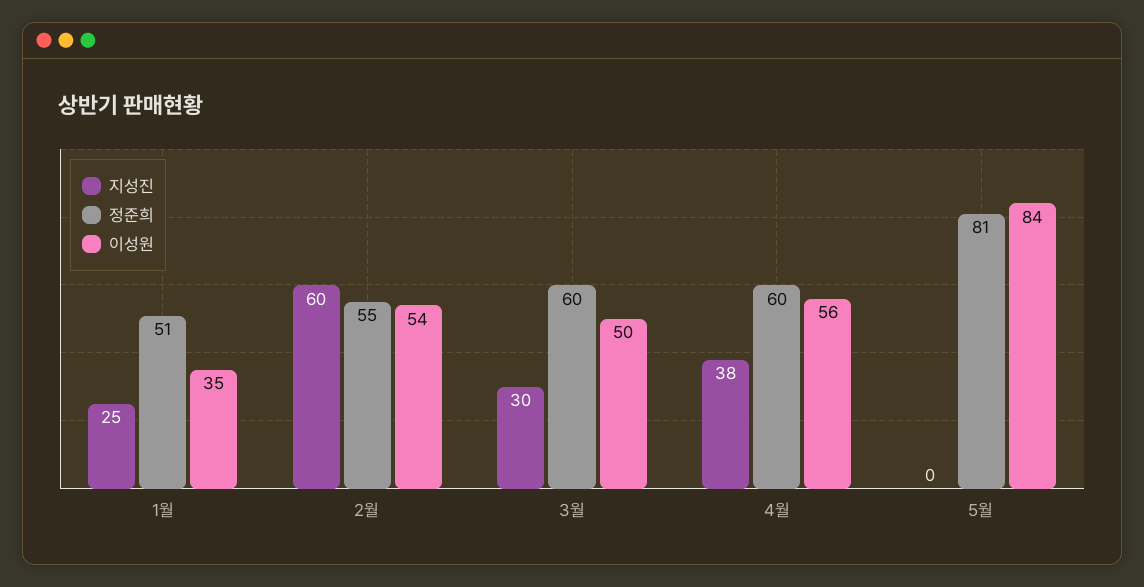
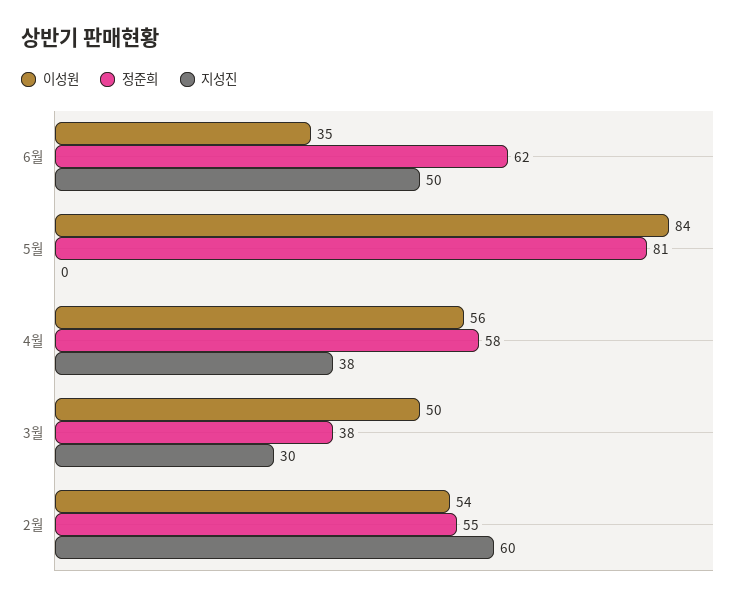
지성진, 1월: 25 -> none
정준희, 1월: 51 -> none
이성원, 1월: 35 -> none
정준희, 3월: 60 -> 38
정준희, 4월: 60 -> 58
이성원, 6월: none -> 35
정준희, 6월: none -> 62
지성진, 6월: none -> 50

